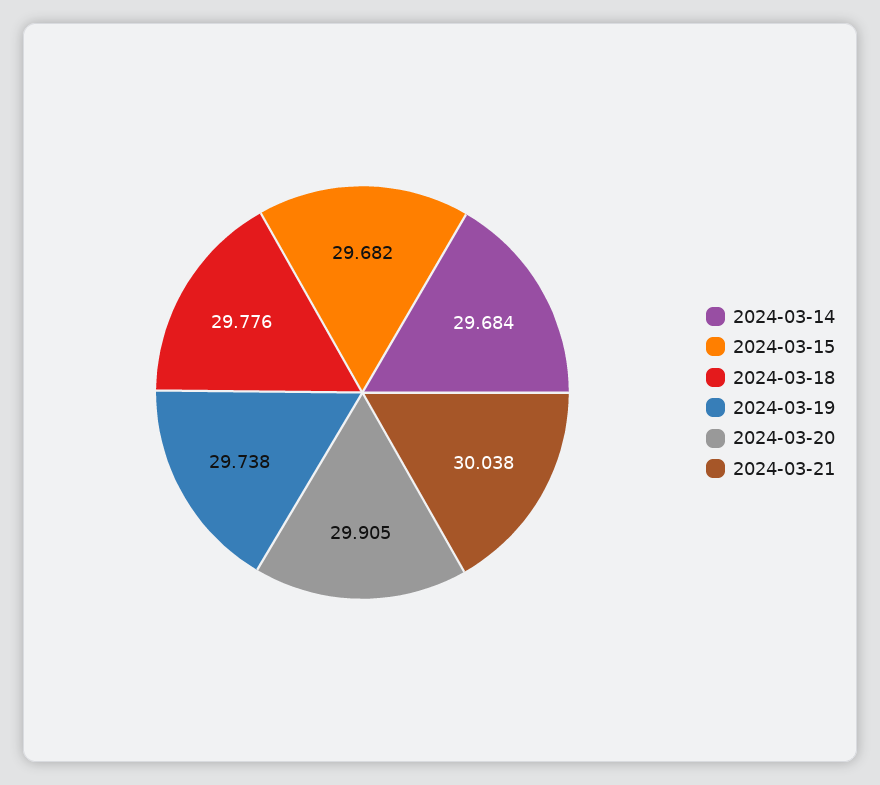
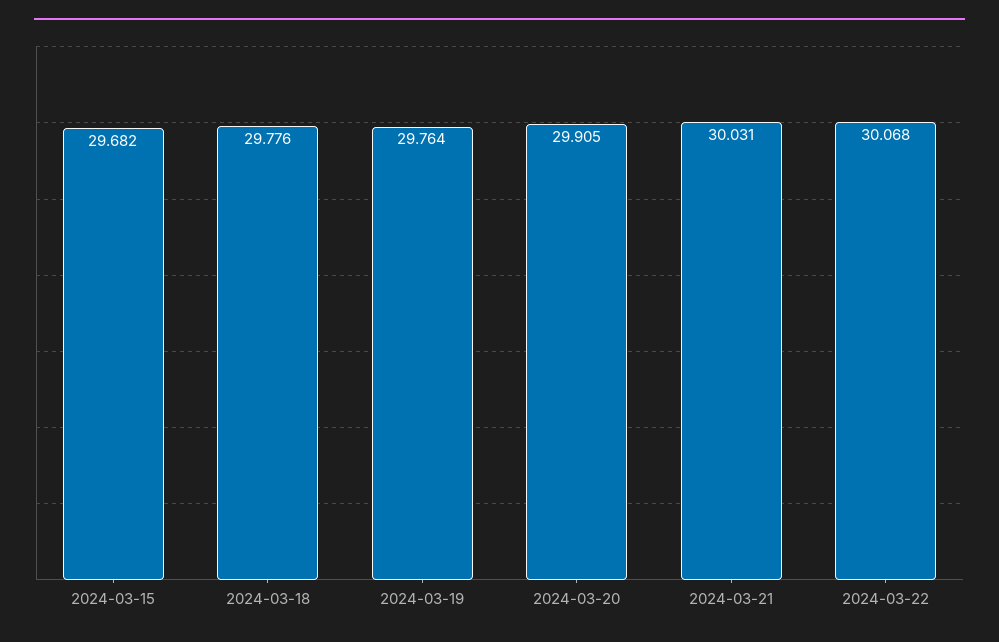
2024-03-14: 29.684 -> none
2024-03-19: 29.738 -> 29.764
2024-03-21: 30.038 -> 30.031
2024-03-22: none -> 30.068

